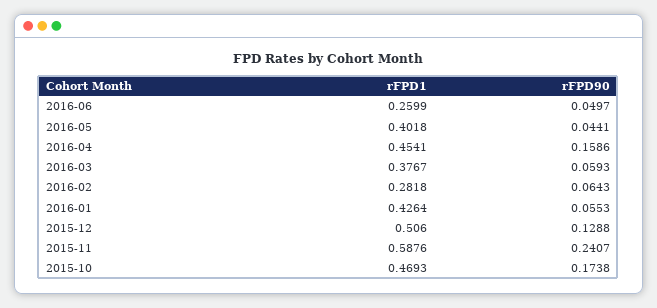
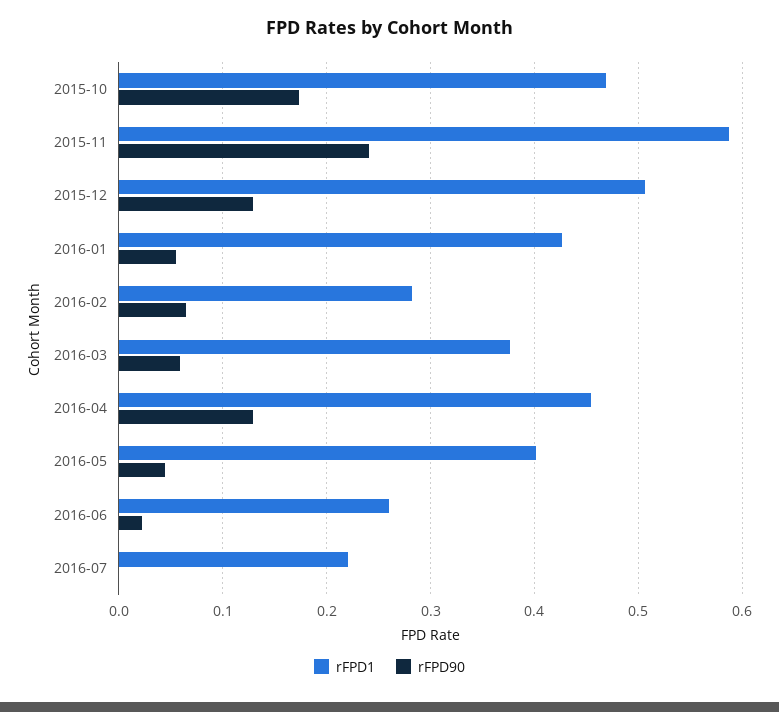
rFPD90, 2016-06: 0.0497 -> 0.02
rFPD90, 2016-04: 0.1586 -> 0.13
rFPD1, 2016-07: none -> 0.22
rFPD90, 2016-07: none -> 0

